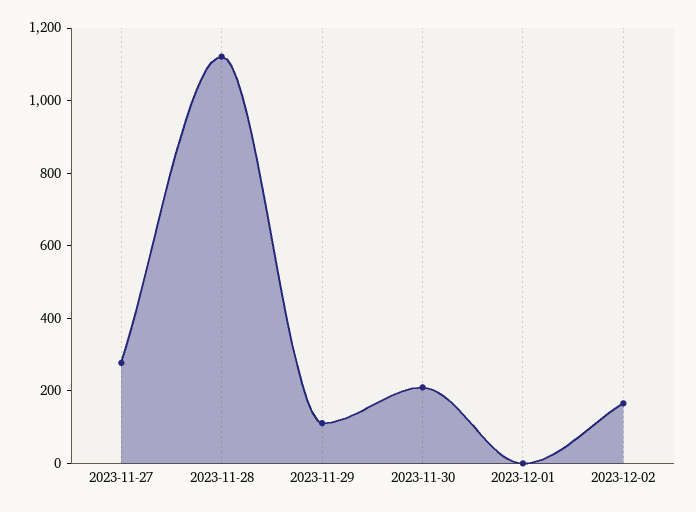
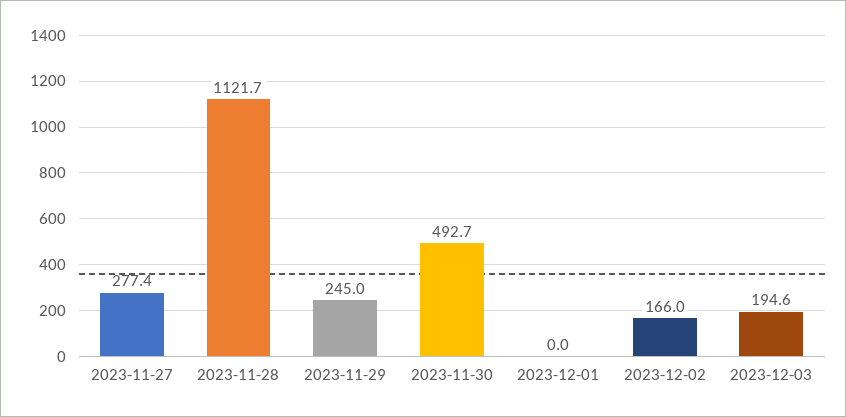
2023-11-29: 100 -> 245
2023-11-30: 200 -> 492.7
2023-12-03: none -> 194.6

